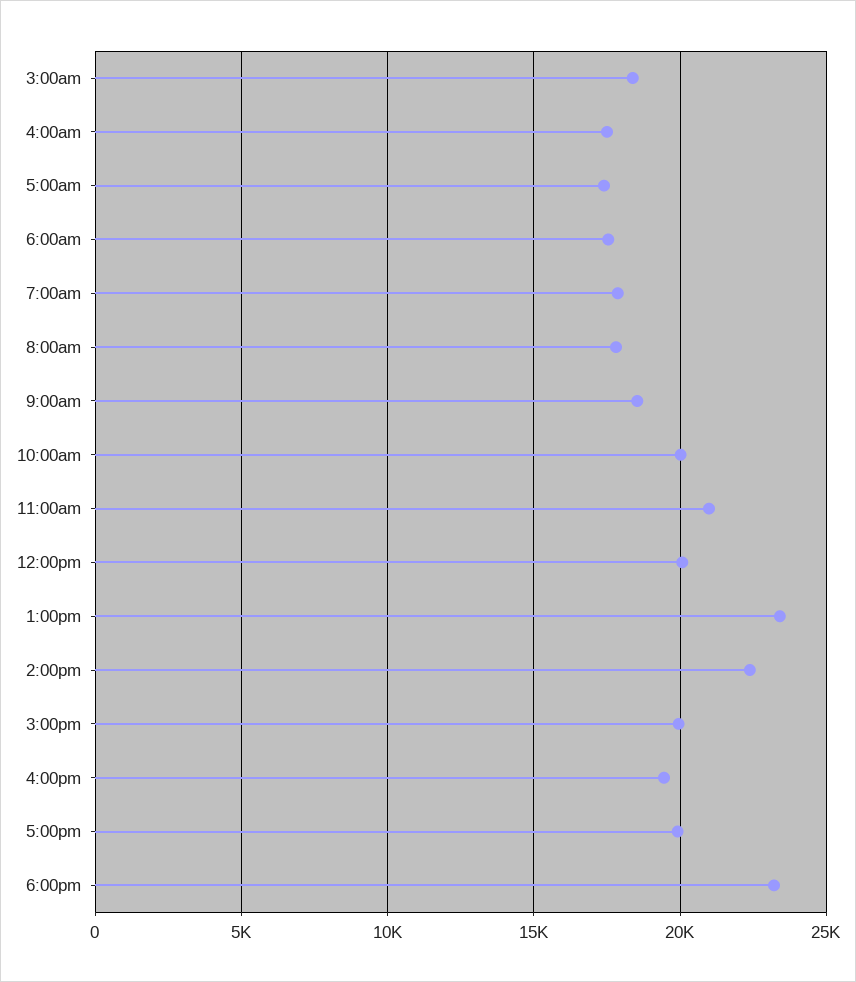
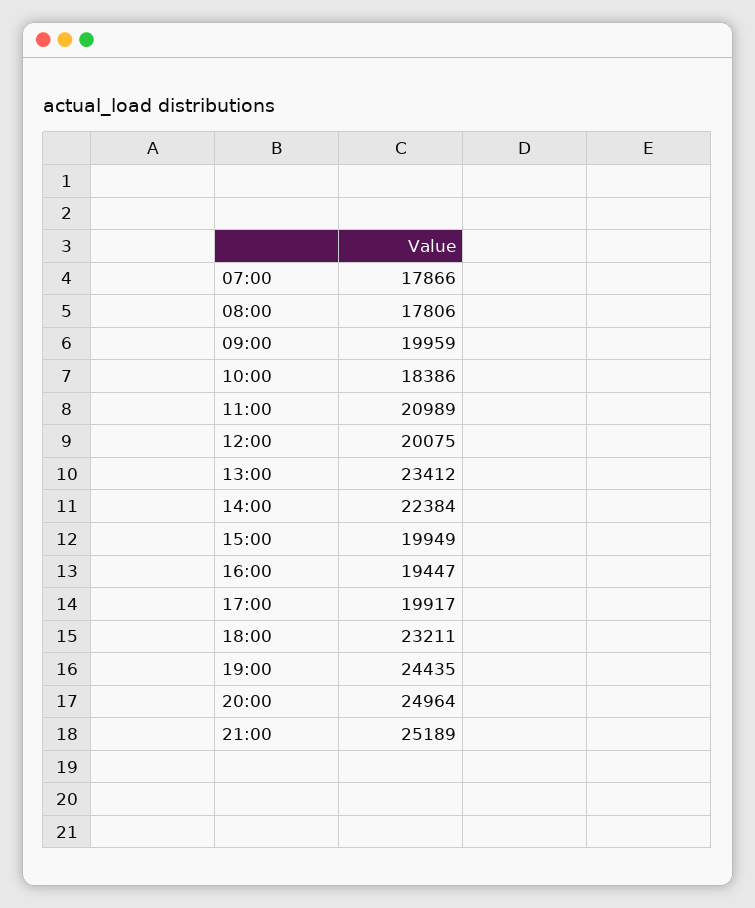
3:00am: 18500 -> none
4:00am: 17500 -> none
5:00am: 17500 -> none
6:00am: 17500 -> none
9:00am: 18500 -> 19959
10:00am: 20000 -> 18386
19:00: none -> 24435
20:00: none -> 24964
21:00: none -> 25189

